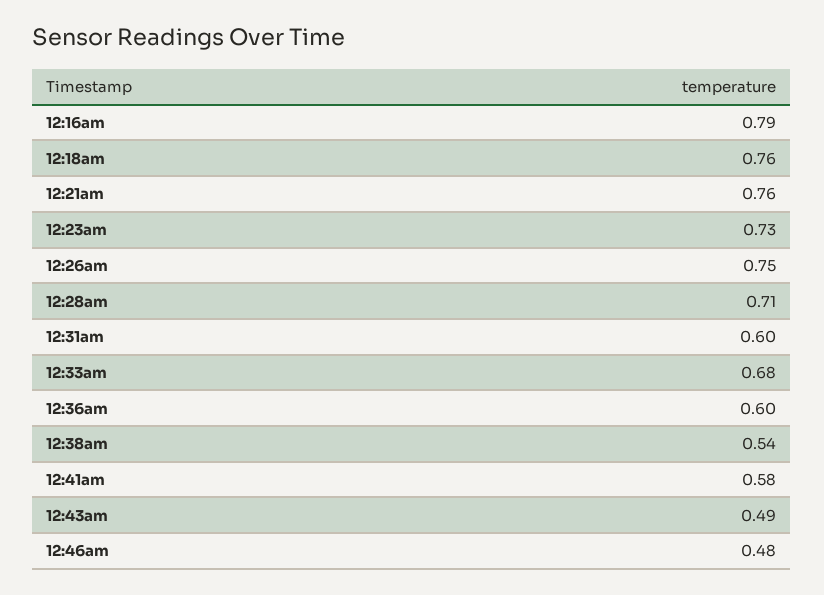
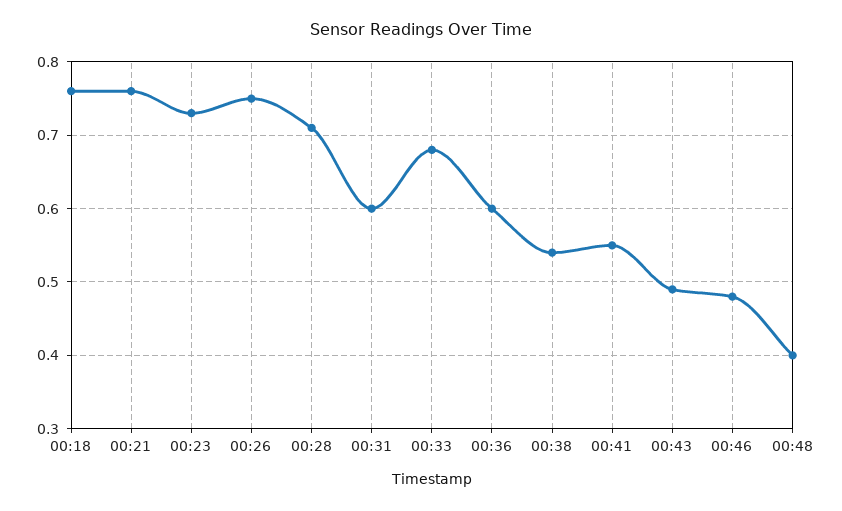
12:16am: 0.79 -> none
12:41am: 0.58 -> 0.55
00:48: none -> 0.4

